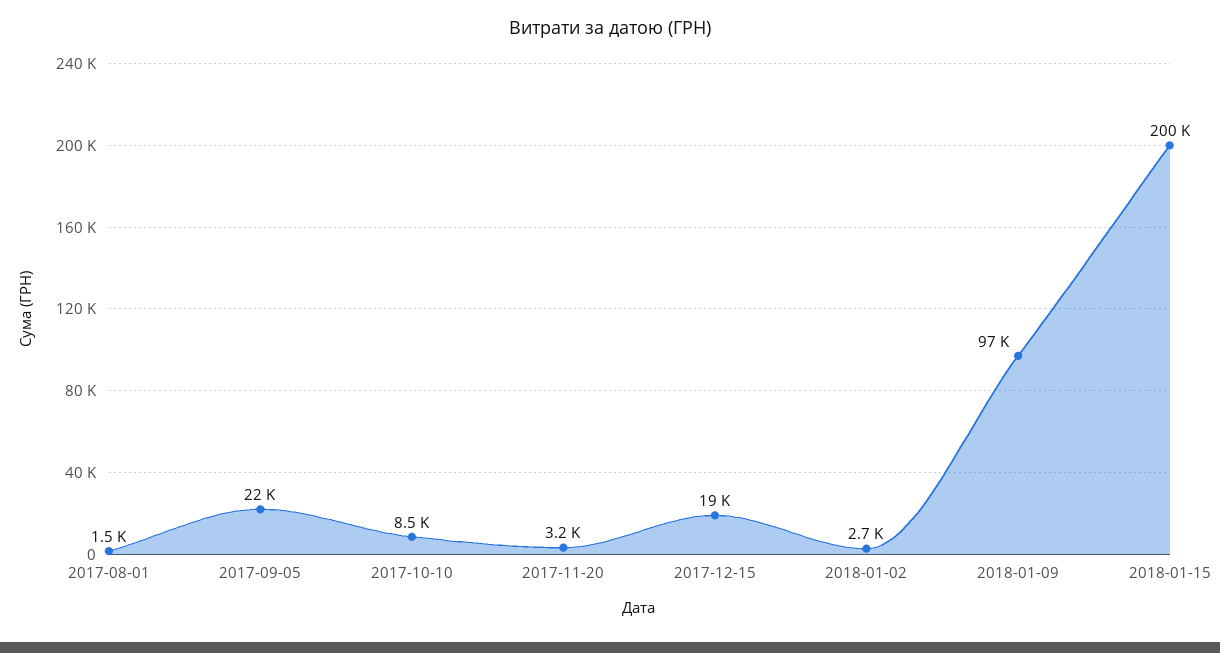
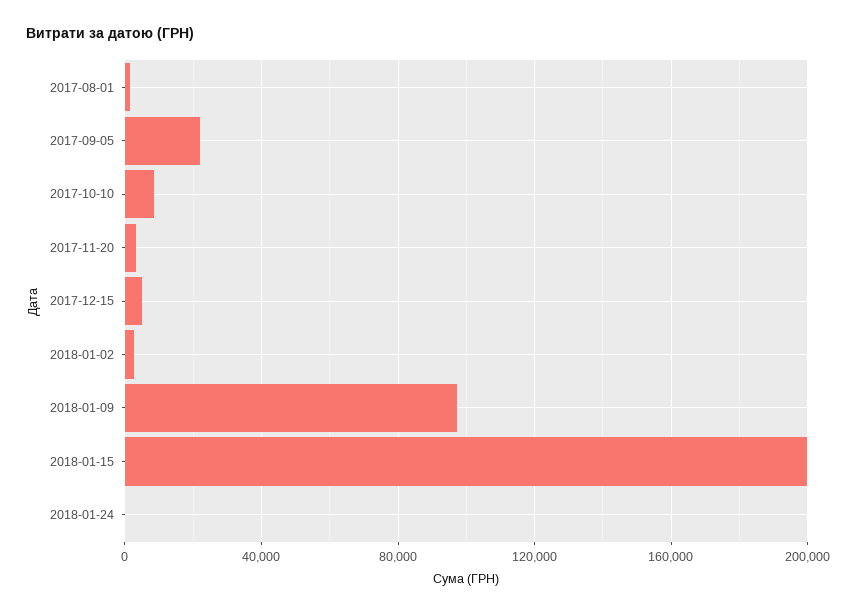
2017-12-15: 19000 -> 5000
2018-01-24: none -> 0

